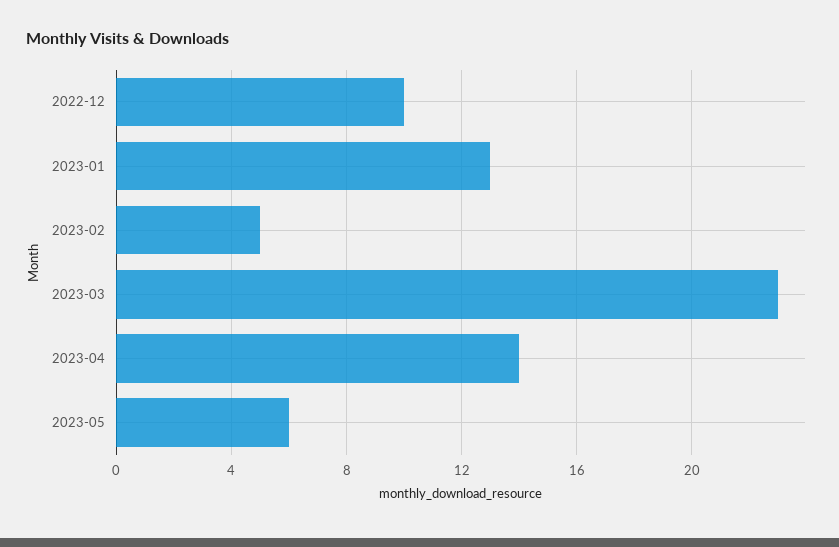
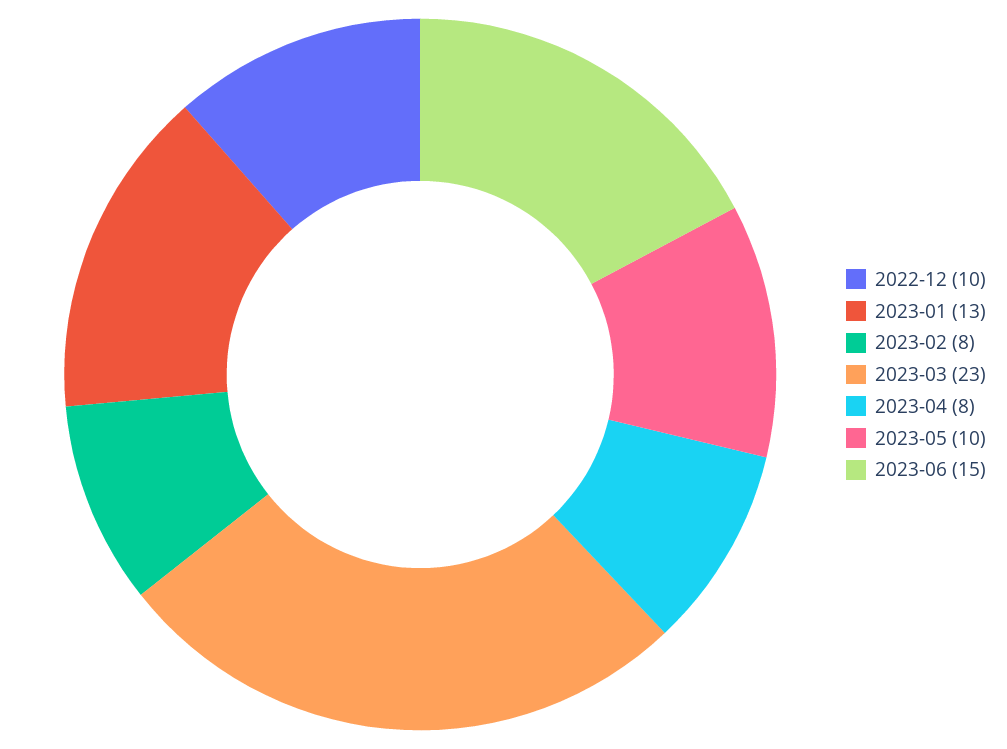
2023-02: 5 -> 8
2023-04: 14 -> 8
2023-05: 6 -> 10
2023-06: none -> 15

